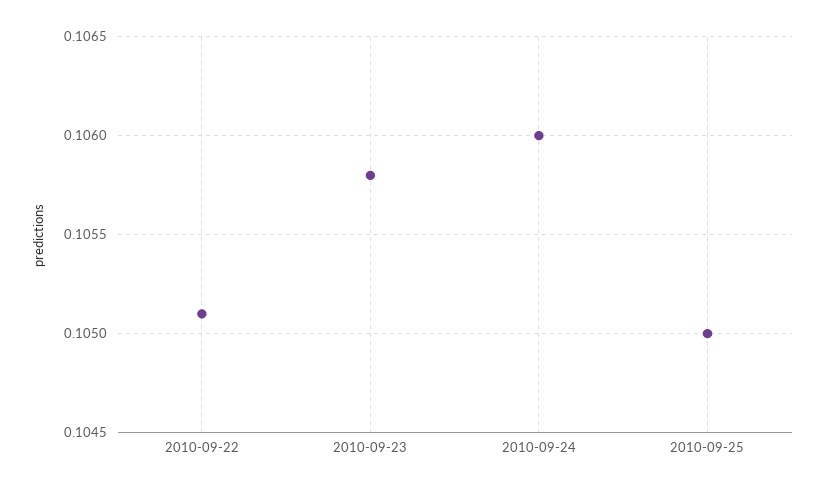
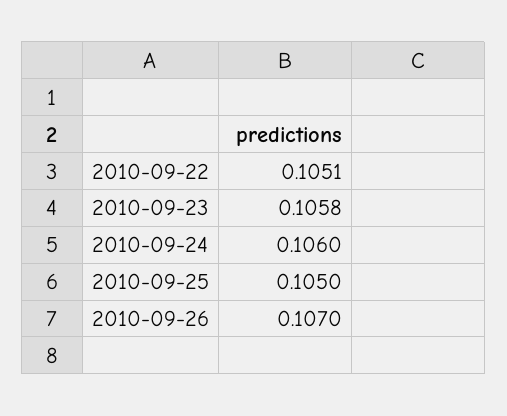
2010-09-26: none -> 0.107

